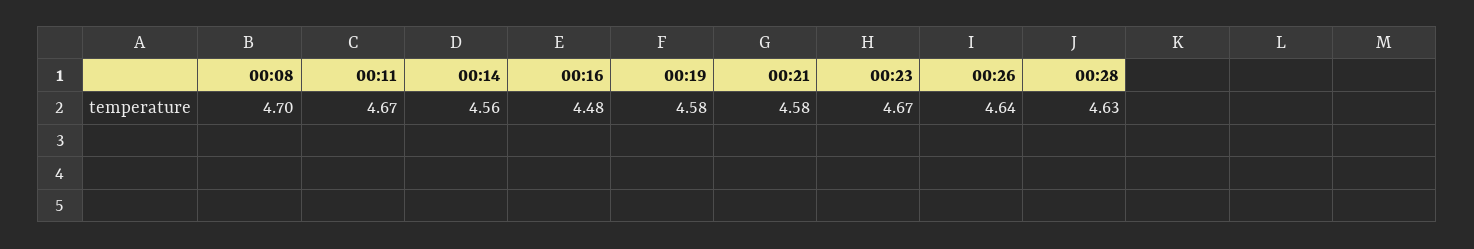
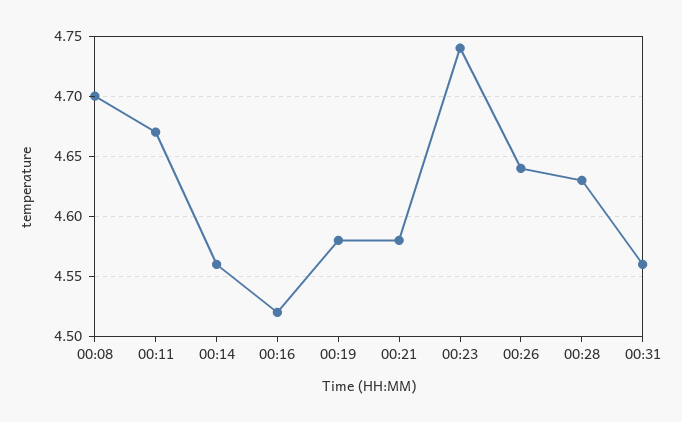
00:16: 4.48 -> 4.52
00:23: 4.67 -> 4.74
00:31: none -> 4.56

